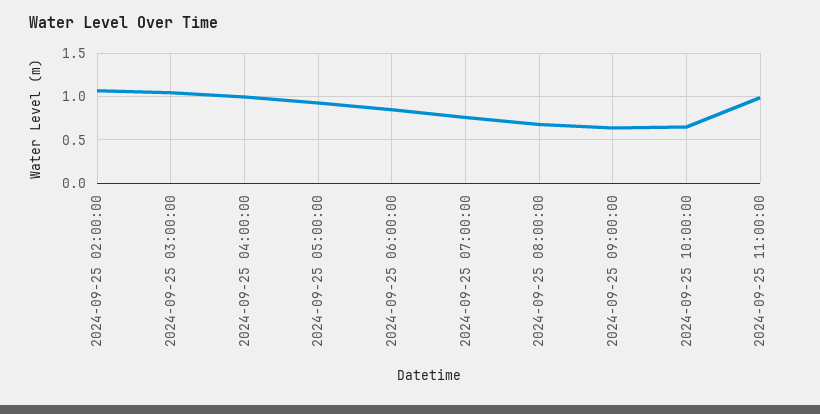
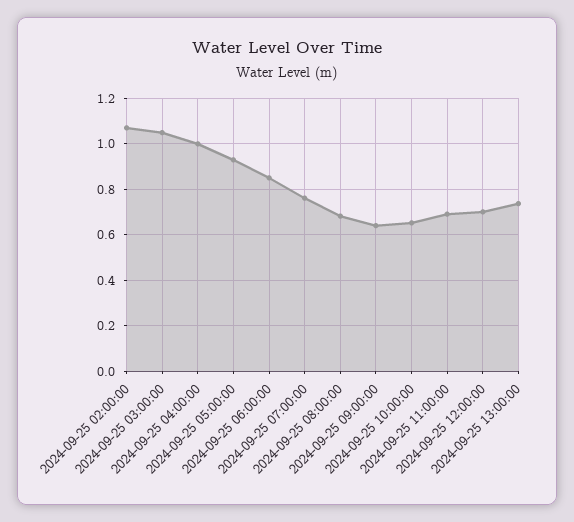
2024-09-25 11:00:00: 1 -> 0.7
2024-09-25 12:00:00: none -> 0.7
2024-09-25 13:00:00: none -> 0.75

